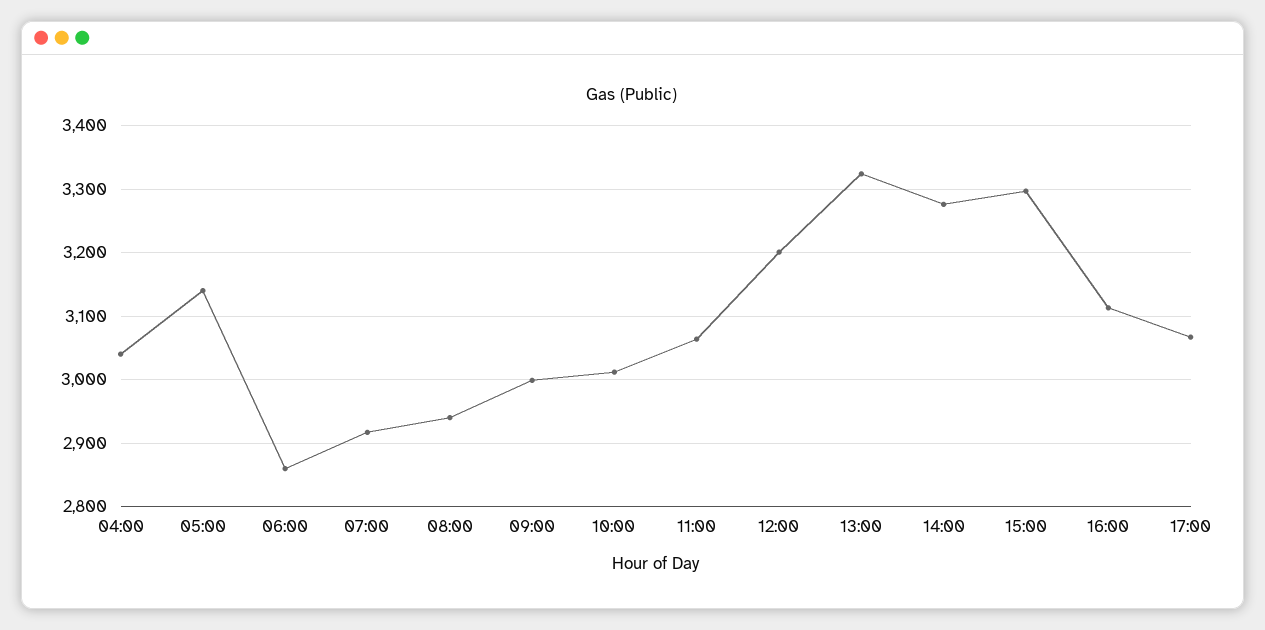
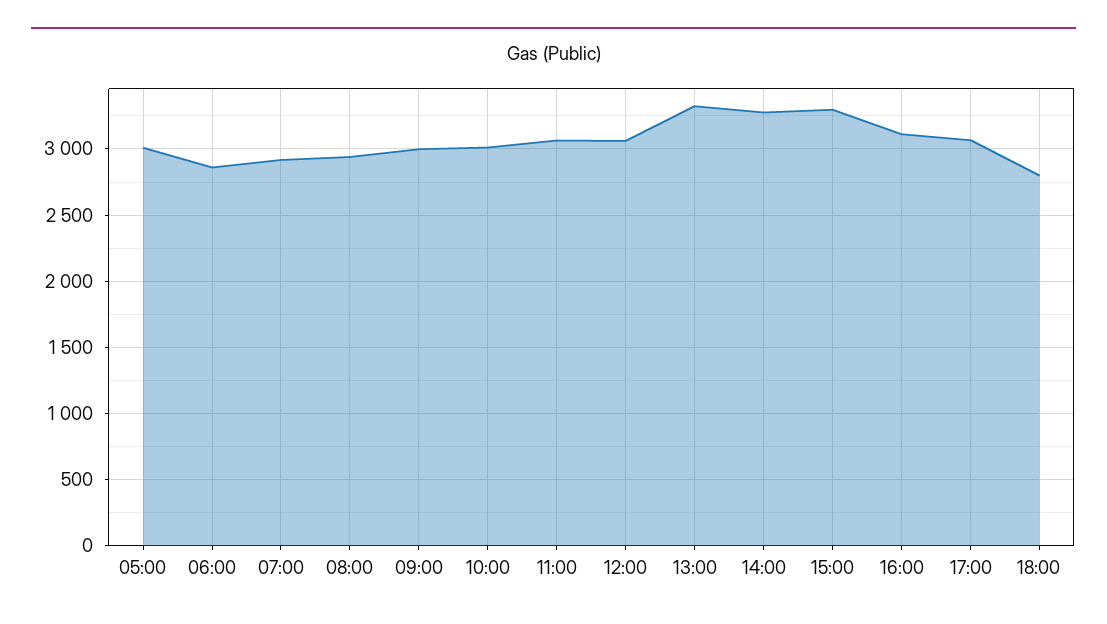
04:00: 3040 -> none
05:00: 3140 -> 3000
12:00: 3200 -> 3050
18:00: none -> 2800

